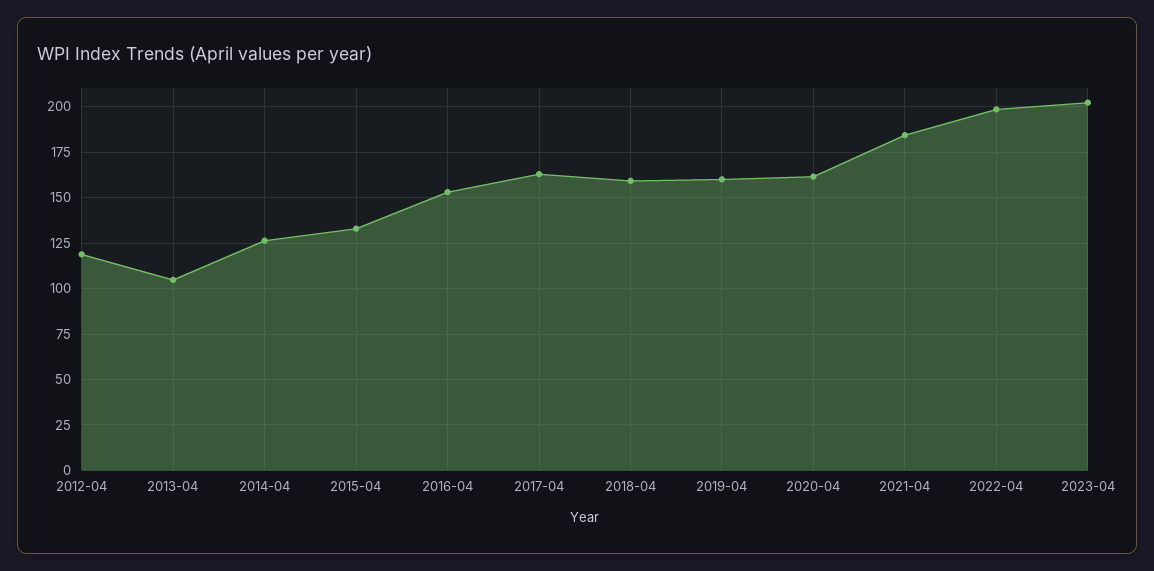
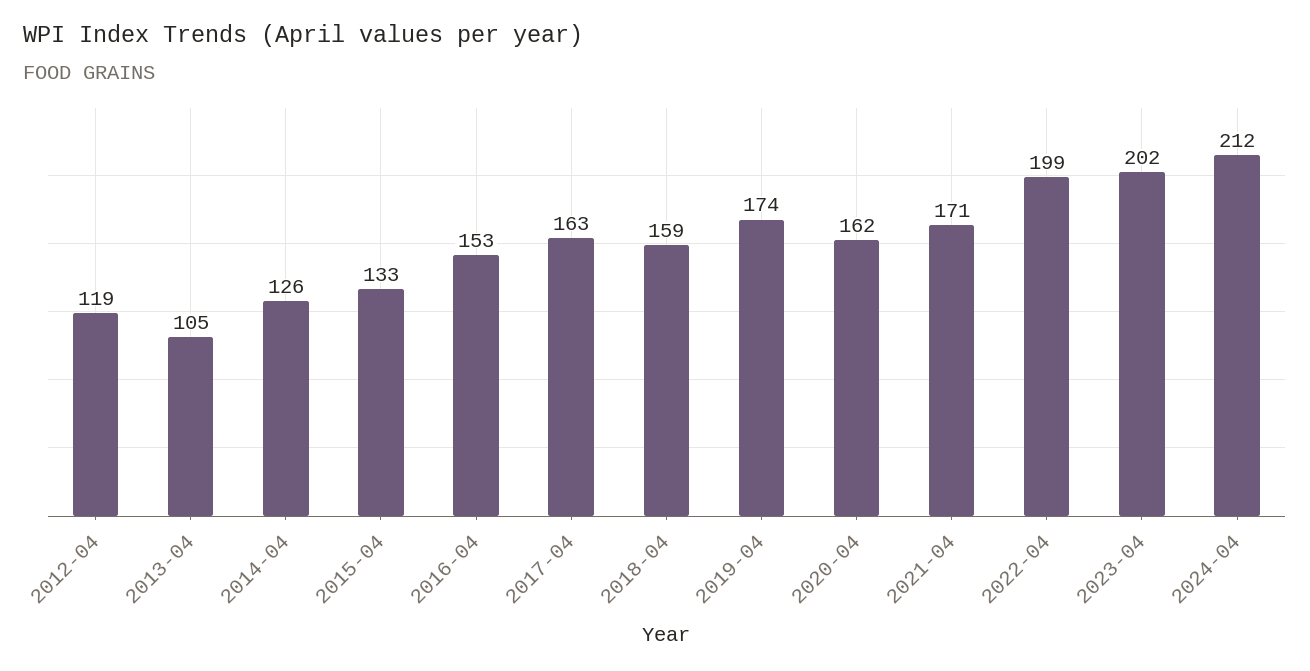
2019-04: 160 -> 174
2021-04: 185 -> 171
2024-04: none -> 212

